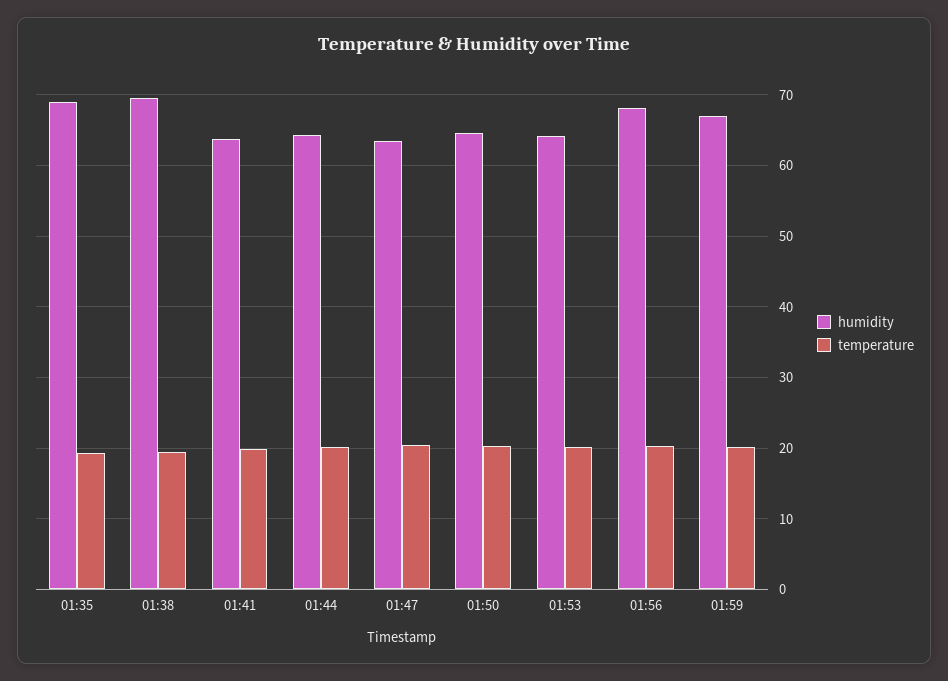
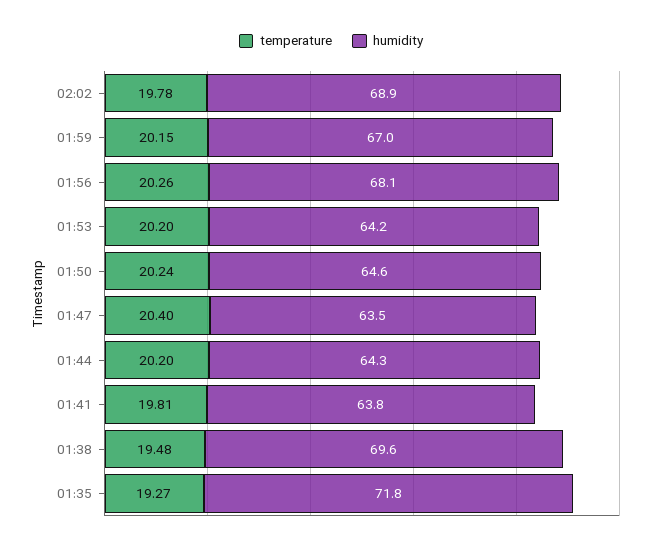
humidity, 01:35: 69 -> 71.8
temperature, 02:02: none -> 19.78
humidity, 02:02: none -> 68.9

